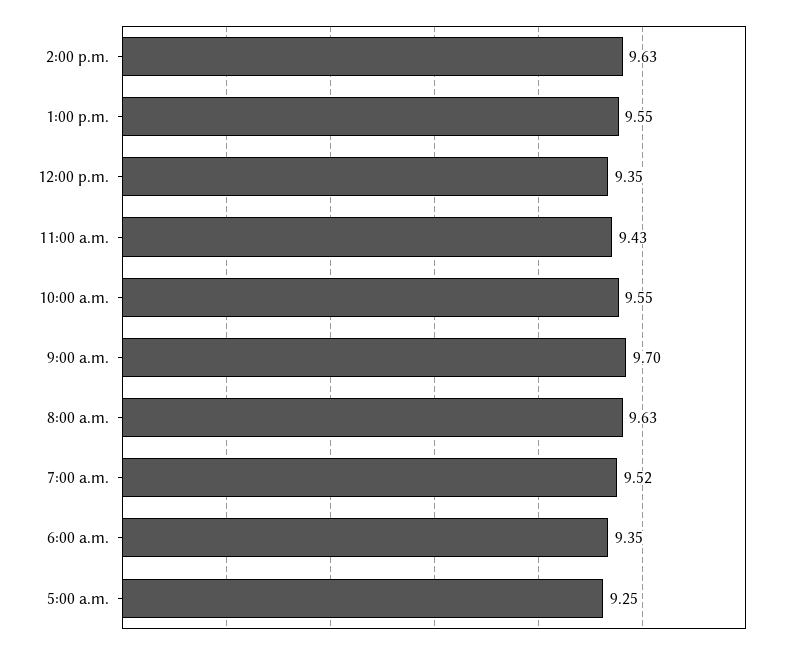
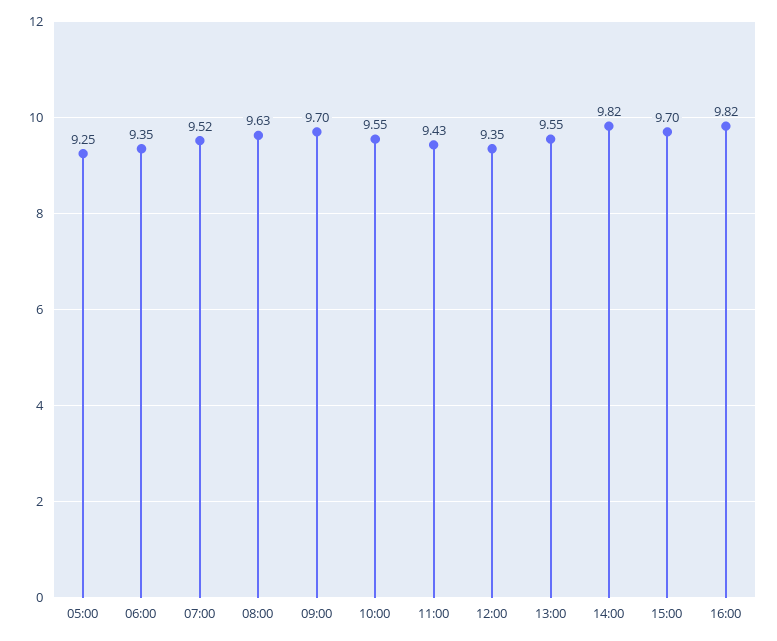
2:00 p.m.: 9.63 -> 9.82
15:00: none -> 9.7
16:00: none -> 9.82

